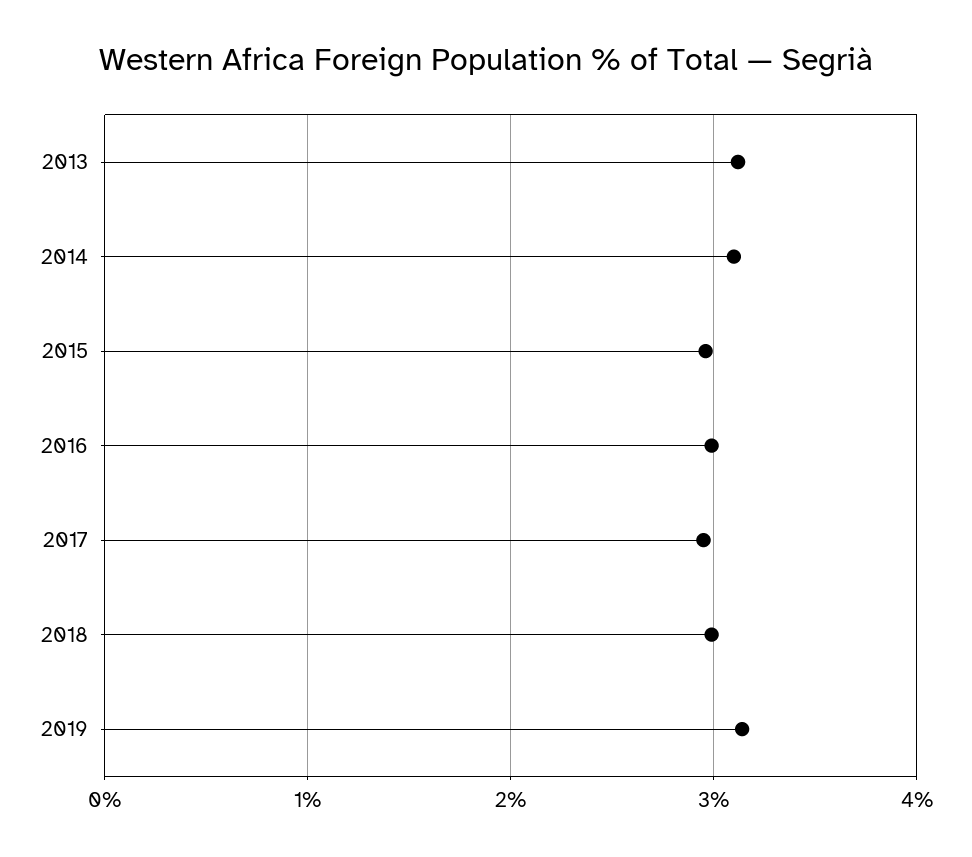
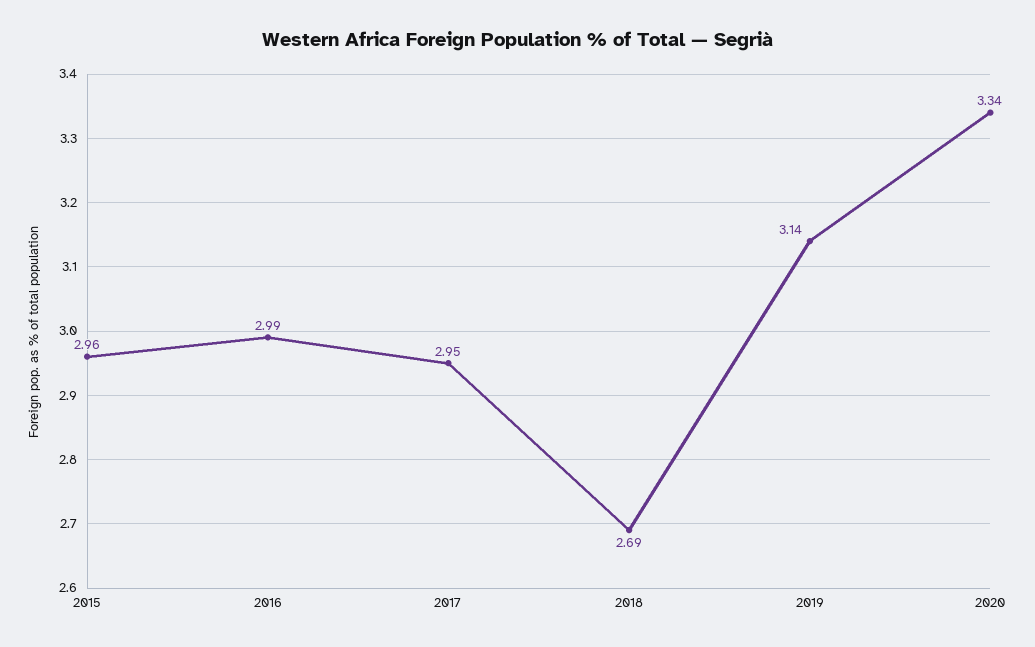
2013: 3.1 -> none
2014: 3.1 -> none
2018: 3 -> 2.69
2020: none -> 3.34

